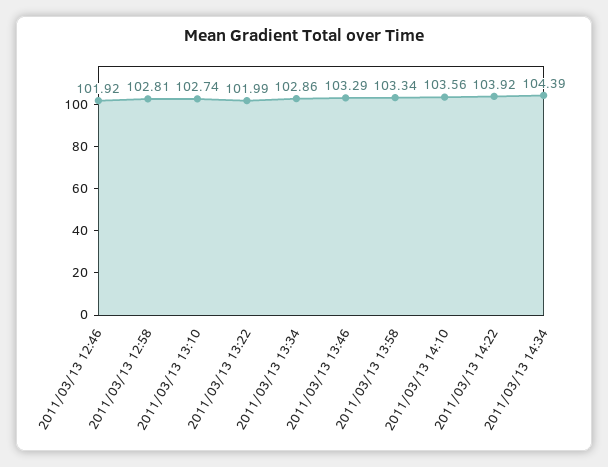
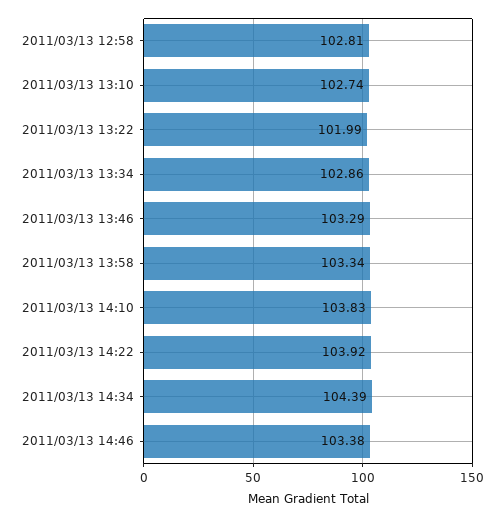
2011/03/13 12:46: 101.92 -> none
2011/03/13 14:10: 103.56 -> 103.83
2011/03/13 14:46: none -> 103.38

